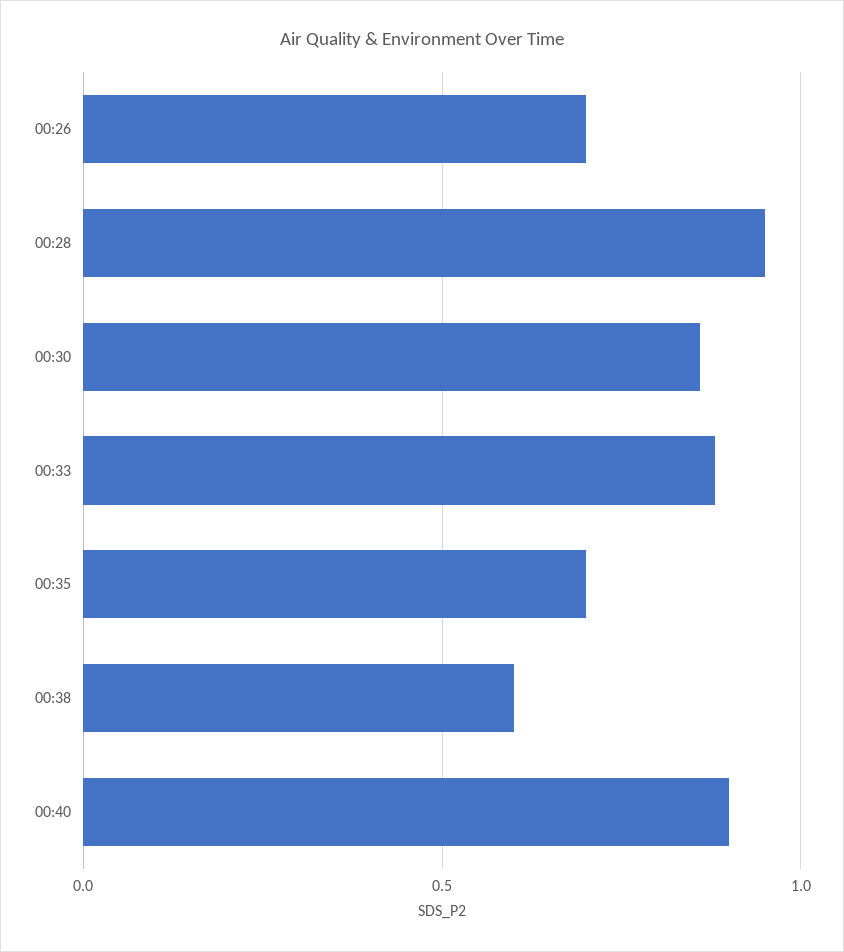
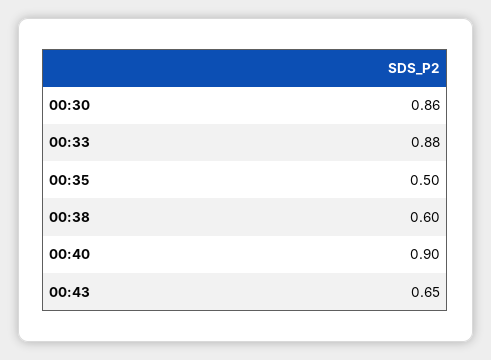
00:26: 0.7 -> none
00:28: 0.95 -> none
00:35: 0.7 -> 0.5
00:43: none -> 0.65

